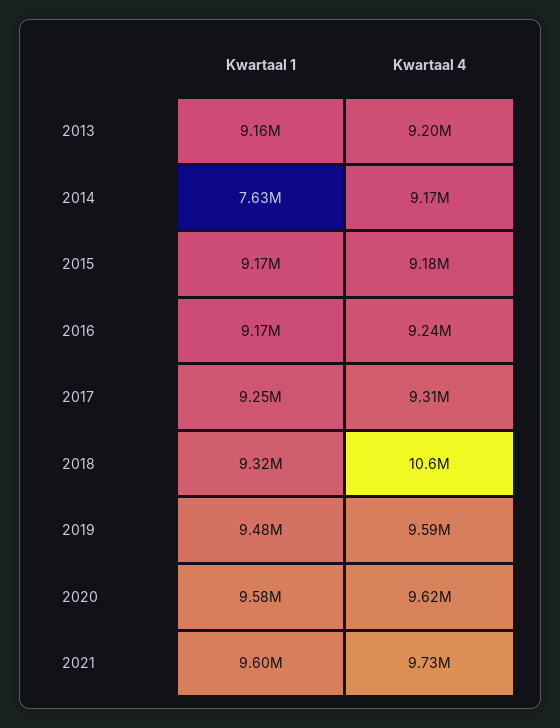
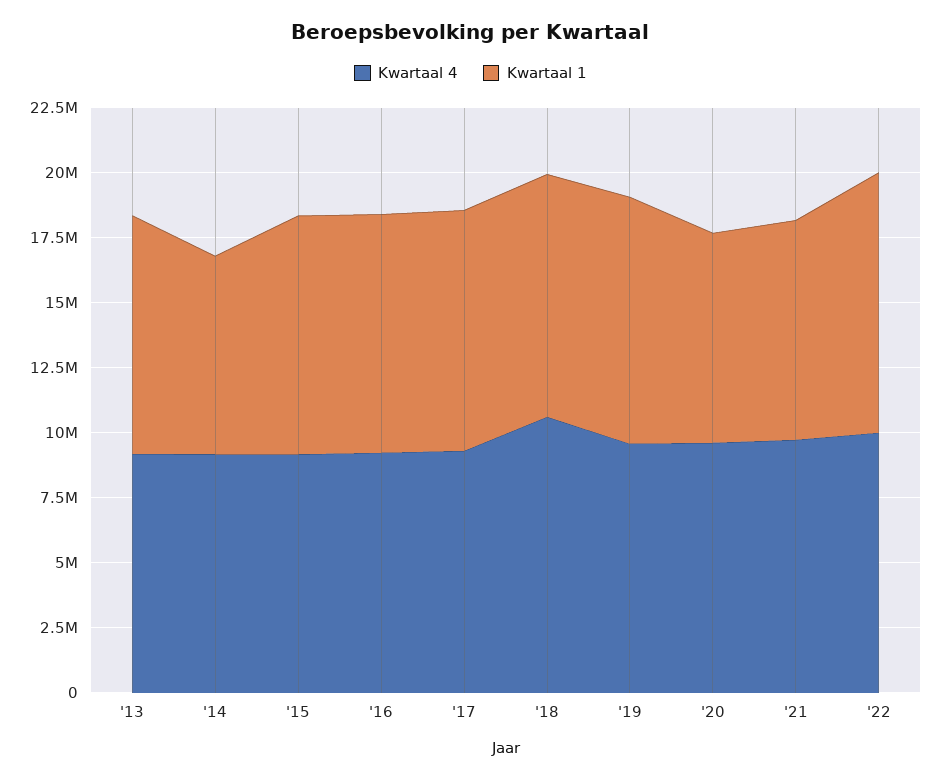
Kwartaal 1, 2020: 9580000 -> 8000000
Kwartaal 1, 2021: 9600000 -> 8500000
Kwartaal 4, '22: none -> 10000000
Kwartaal 1, '22: none -> 10000000

